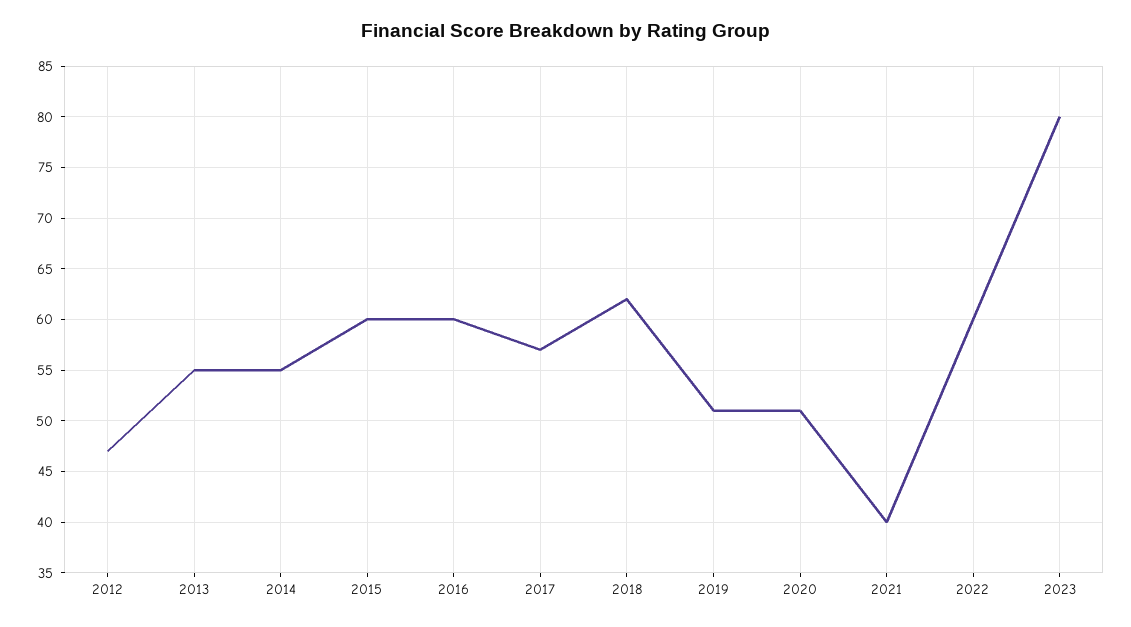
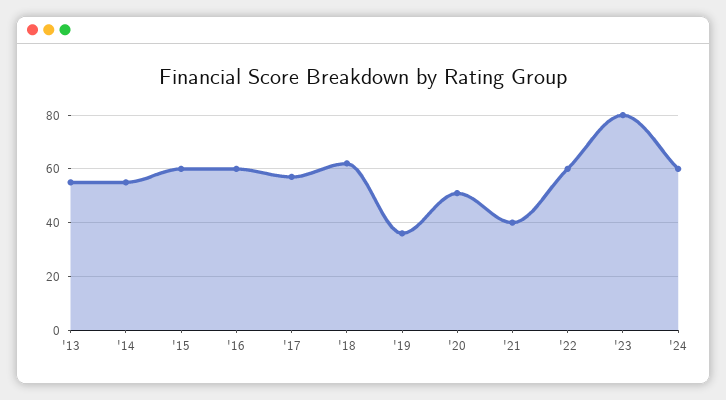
2012: 47 -> none
2019: 51 -> 35
'24: none -> 60

